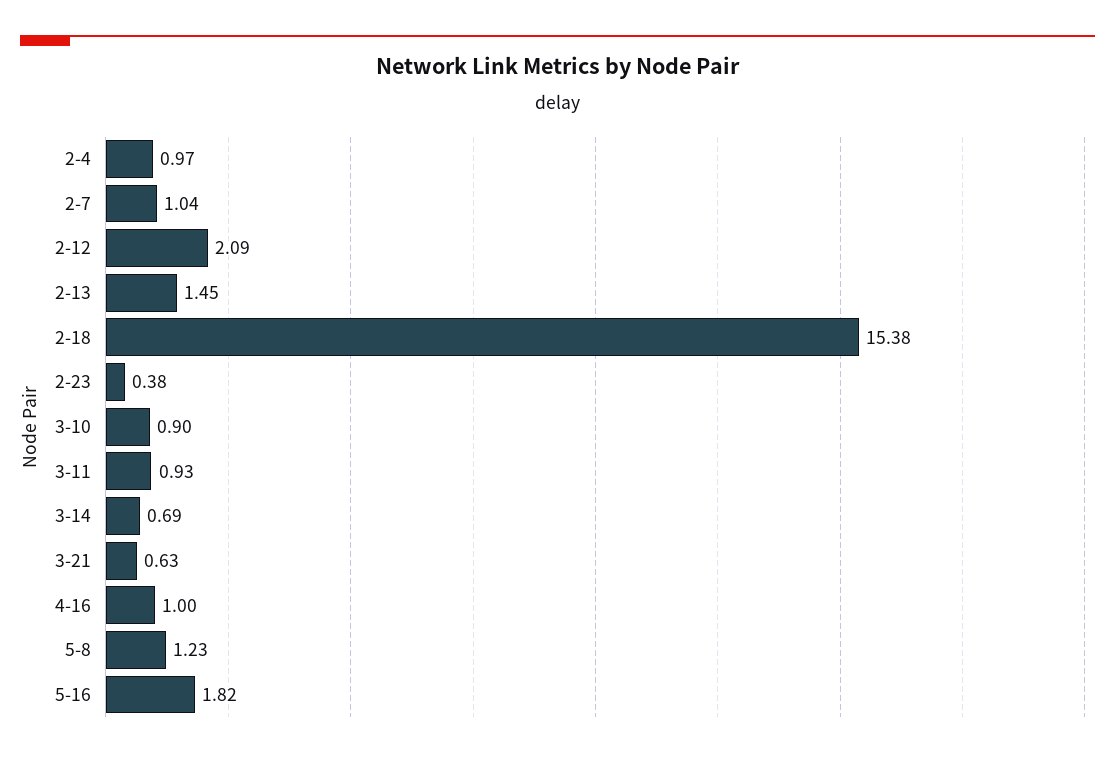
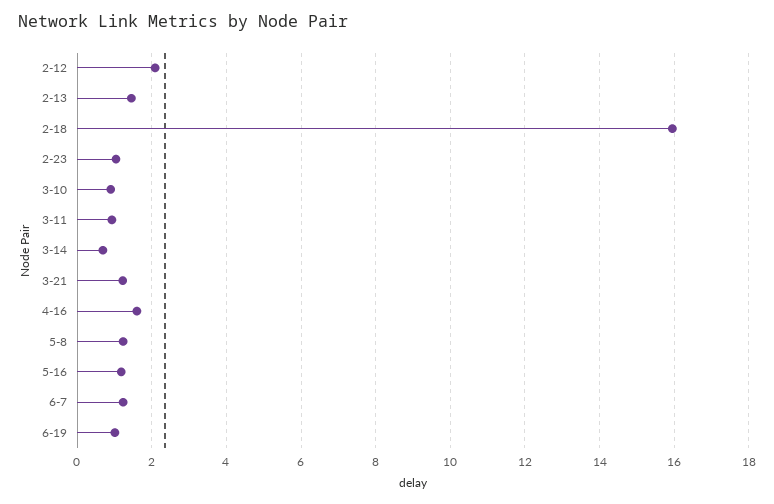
2-4: 0.97 -> none
2-7: 1.04 -> none
2-18: 15.38 -> 16
2-23: 0.38 -> 1
3-21: 0.63 -> 1.2
4-16: 1 -> 1.6
5-16: 1.82 -> 1.2
6-7: none -> 1.2
6-19: none -> 1

